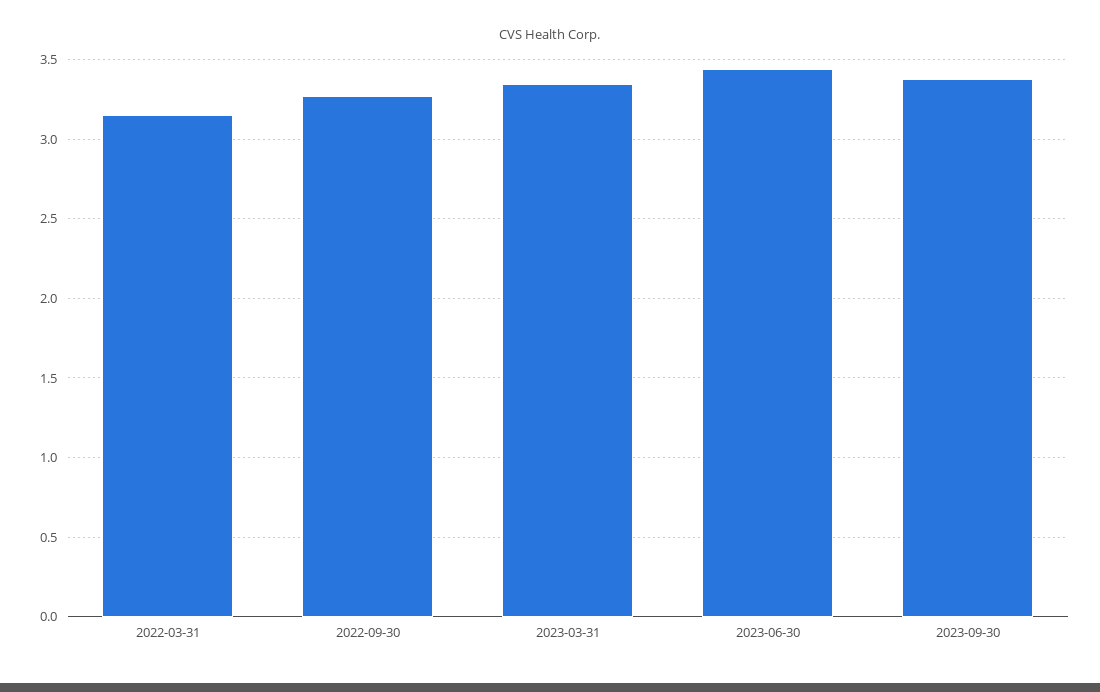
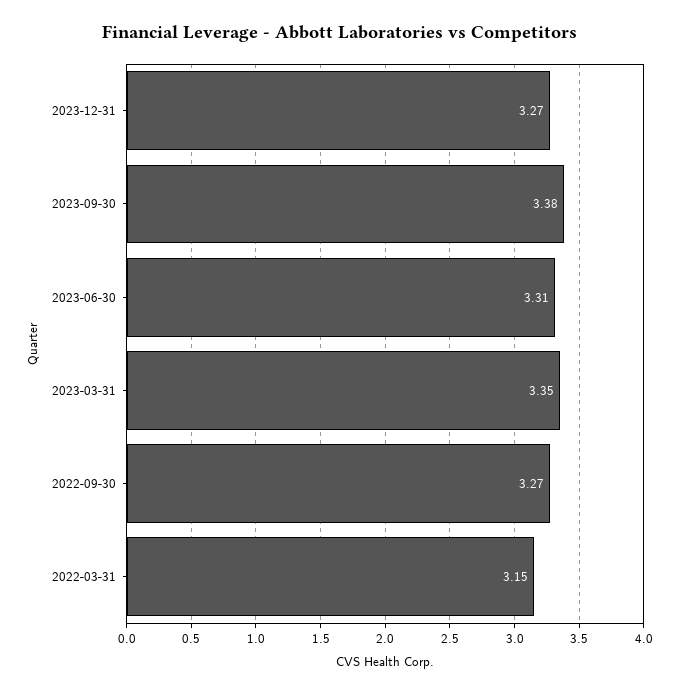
2023-06-30: 3.45 -> 3.31
2023-12-31: none -> 3.27

